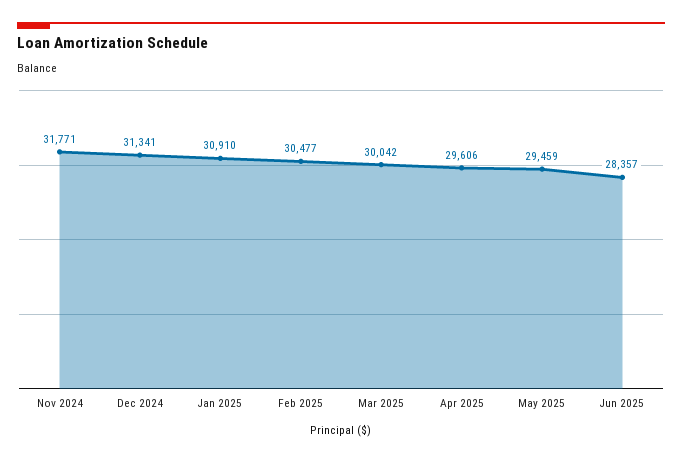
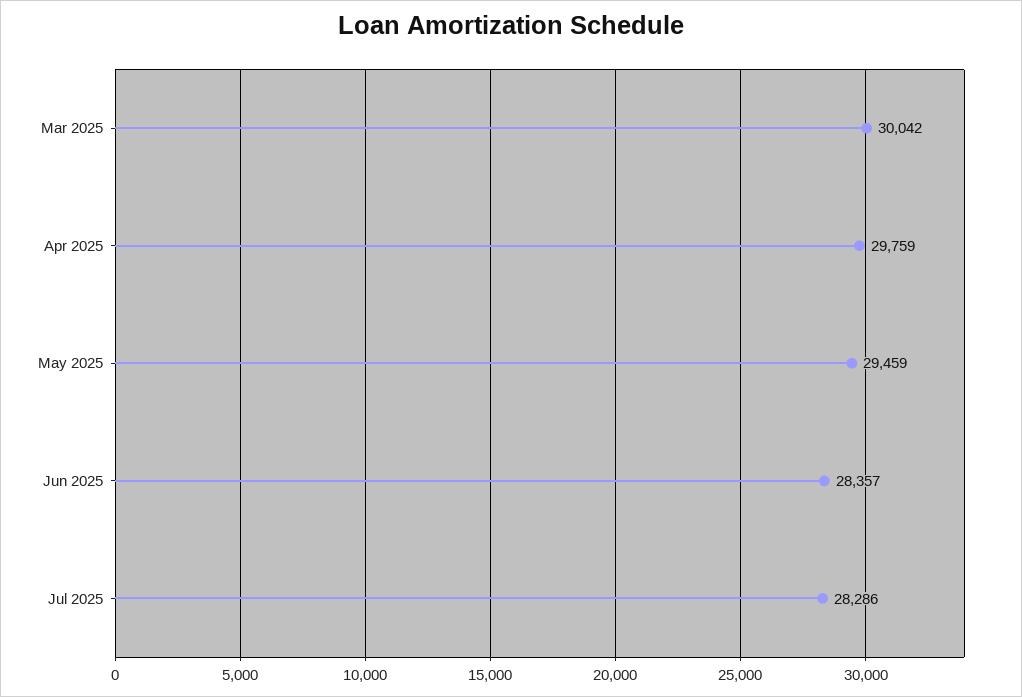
Nov 2024: 31771 -> none
Dec 2024: 31341 -> none
Jan 2025: 30910 -> none
Feb 2025: 30477 -> none
Apr 2025: 29606 -> 29759
Jul 2025: none -> 28286

